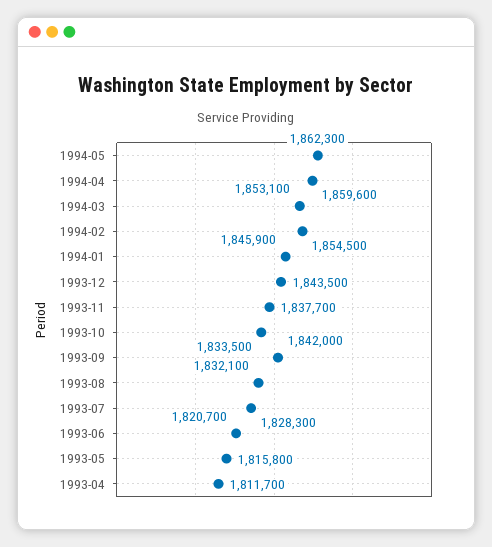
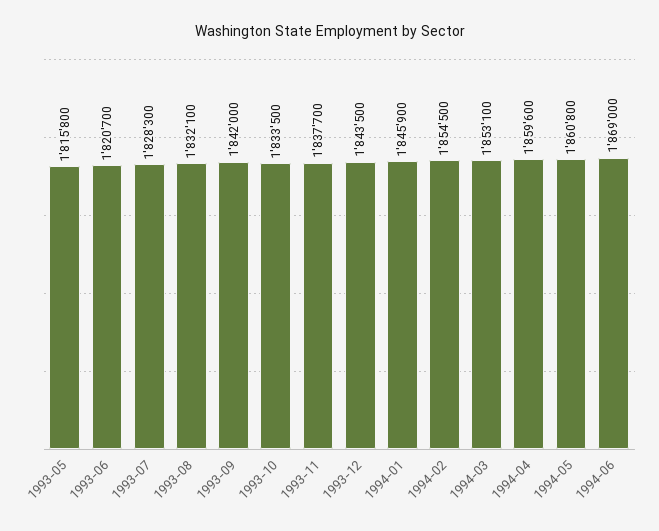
1994-05: 1862300 -> 1860800
1993-04: 1811700 -> none
1994-06: none -> 1869000

